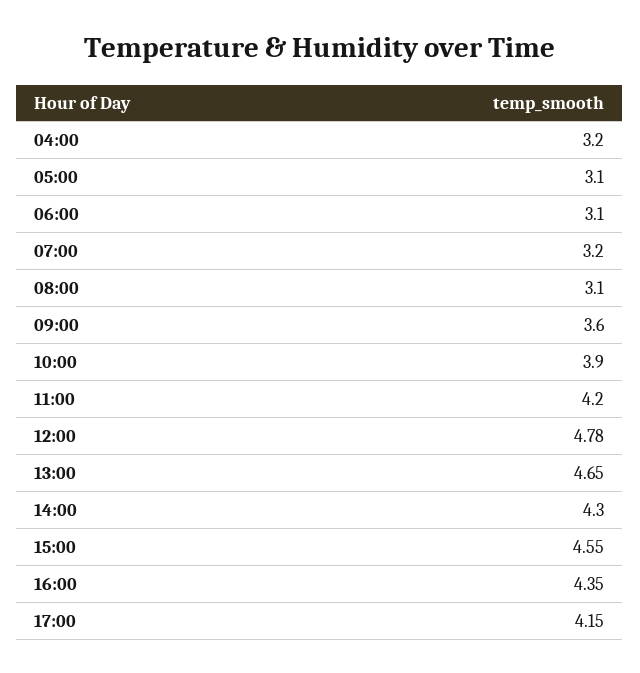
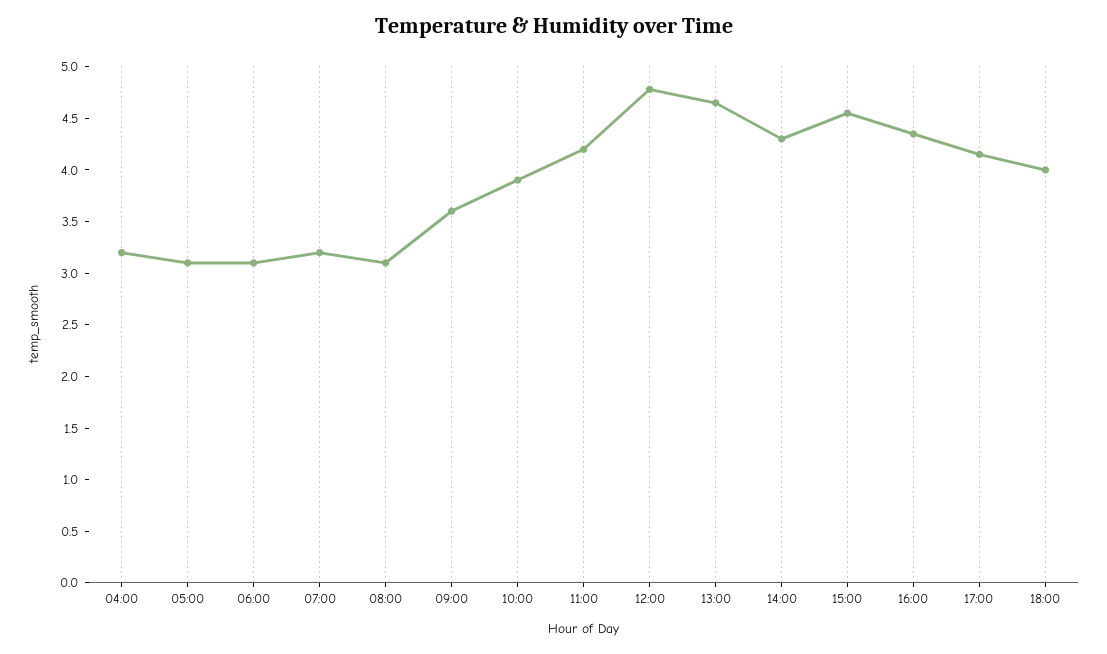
18:00: none -> 4

